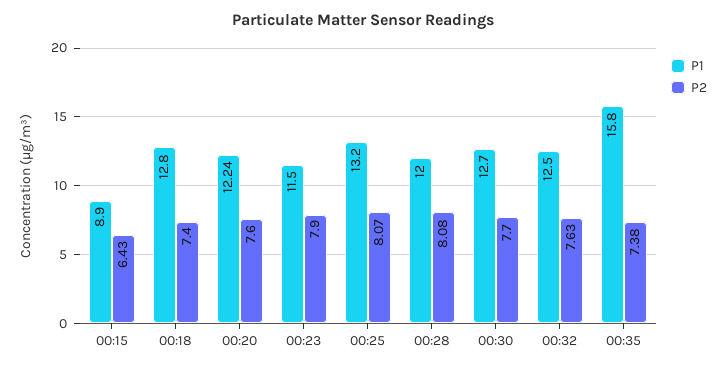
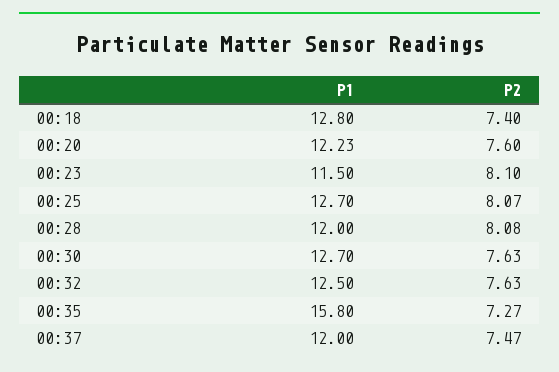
P1, 00:15: 8.9 -> none
P2, 00:15: 6.43 -> none
P1, 00:20: 12.24 -> 12.23
P2, 00:23: 7.9 -> 8.1
P1, 00:25: 13.2 -> 12.7
P2, 00:30: 7.7 -> 7.63
P2, 00:35: 7.38 -> 7.27
P1, 00:37: none -> 12
P2, 00:37: none -> 7.47

